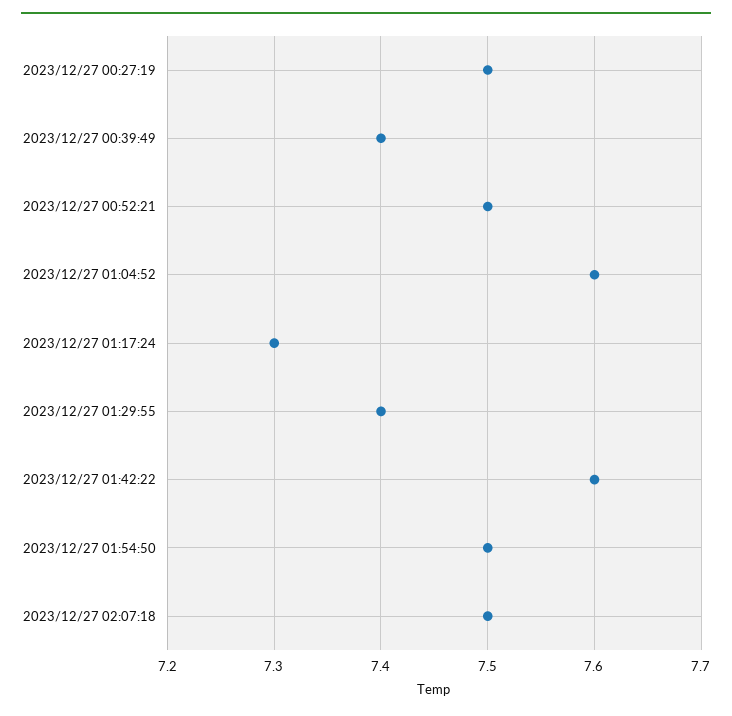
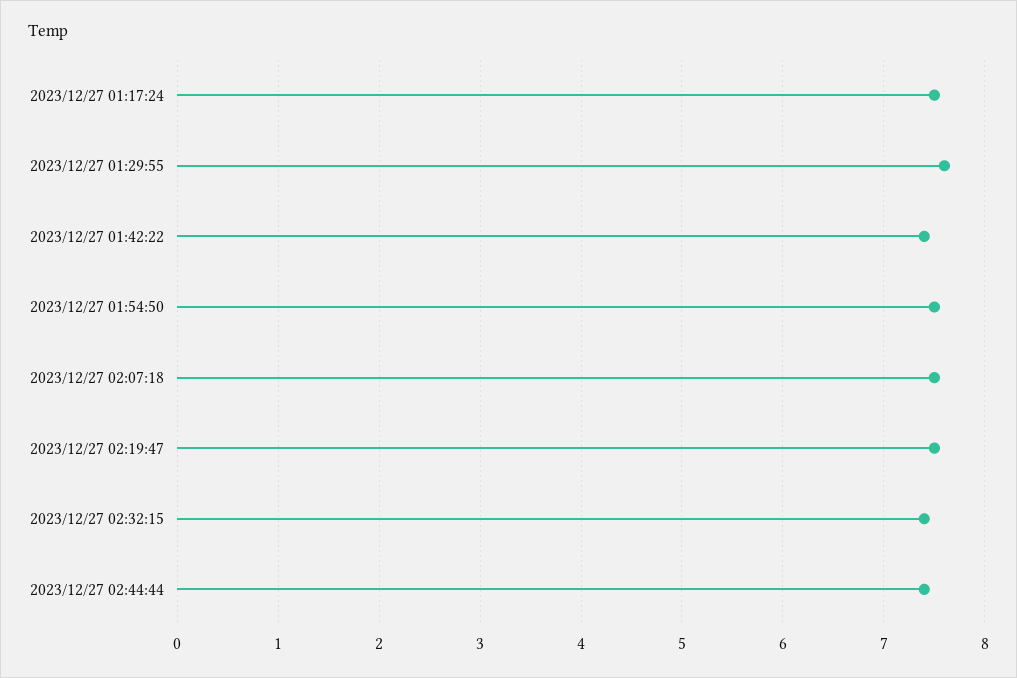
2023/12/27 00:27:19: 7.5 -> none
2023/12/27 00:39:49: 7.4 -> none
2023/12/27 00:52:21: 7.5 -> none
2023/12/27 01:04:52: 7.6 -> none
2023/12/27 01:17:24: 7.3 -> 7.5
2023/12/27 01:29:55: 7.4 -> 7.6
2023/12/27 01:42:22: 7.6 -> 7.4
2023/12/27 02:19:47: none -> 7.5
2023/12/27 02:32:15: none -> 7.4
2023/12/27 02:44:44: none -> 7.4

